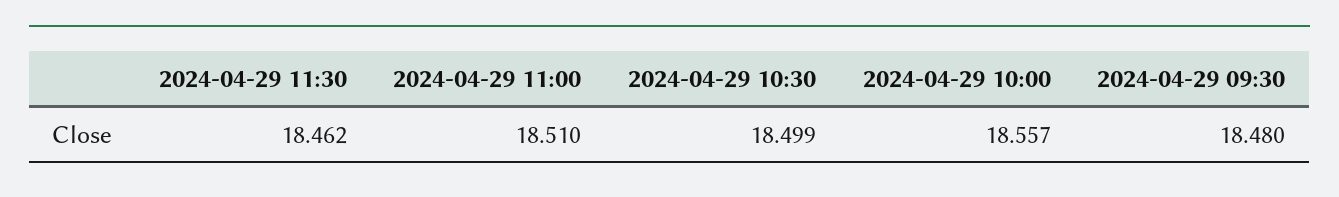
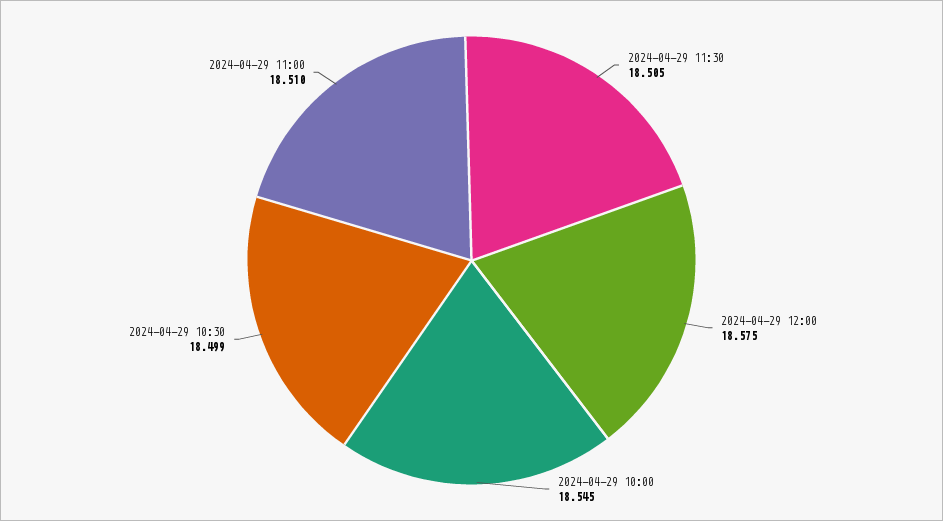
2024-04-29 11:30: 18.462 -> 18.505
2024-04-29 10:00: 18.557 -> 18.545
2024-04-29 09:30: 18.48 -> none
2024-04-29 12:00: none -> 18.575

